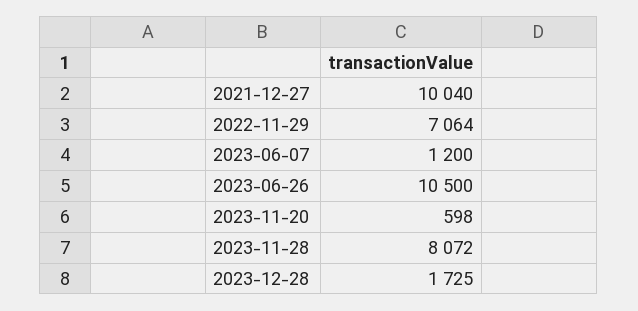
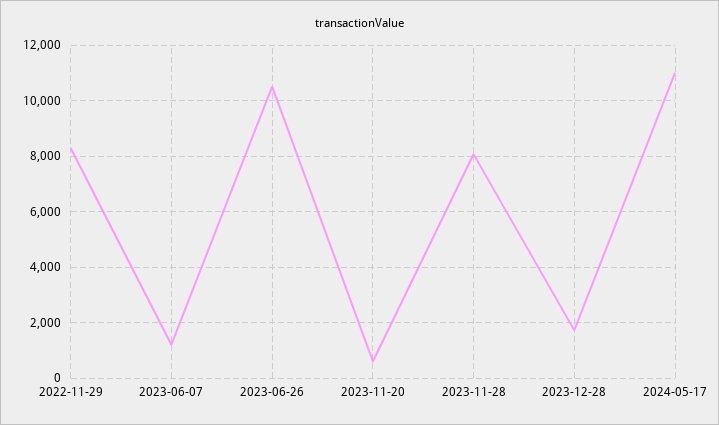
2021-12-27: 10040 -> none
2022-11-29: 7064 -> 8250
2024-05-17: none -> 11000

